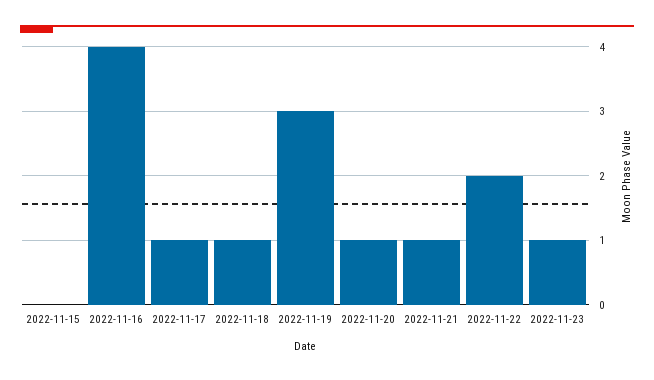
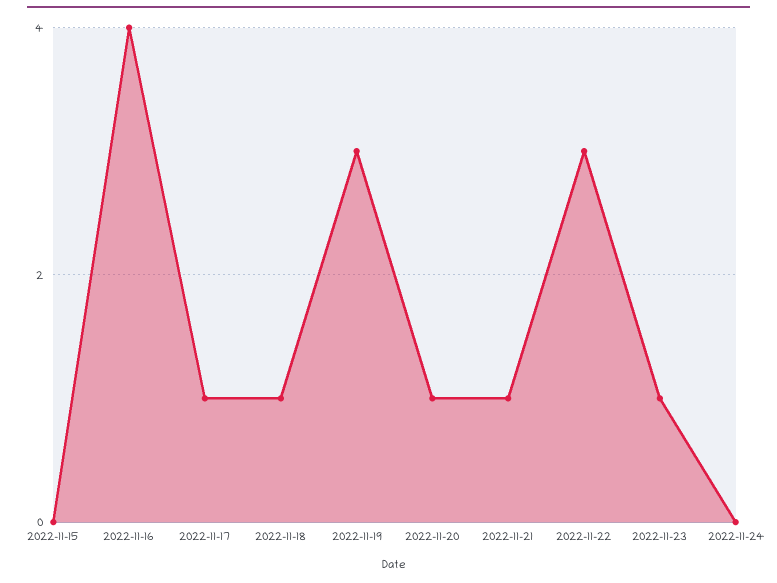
2022-11-22: 2 -> 3
2022-11-24: none -> 0

